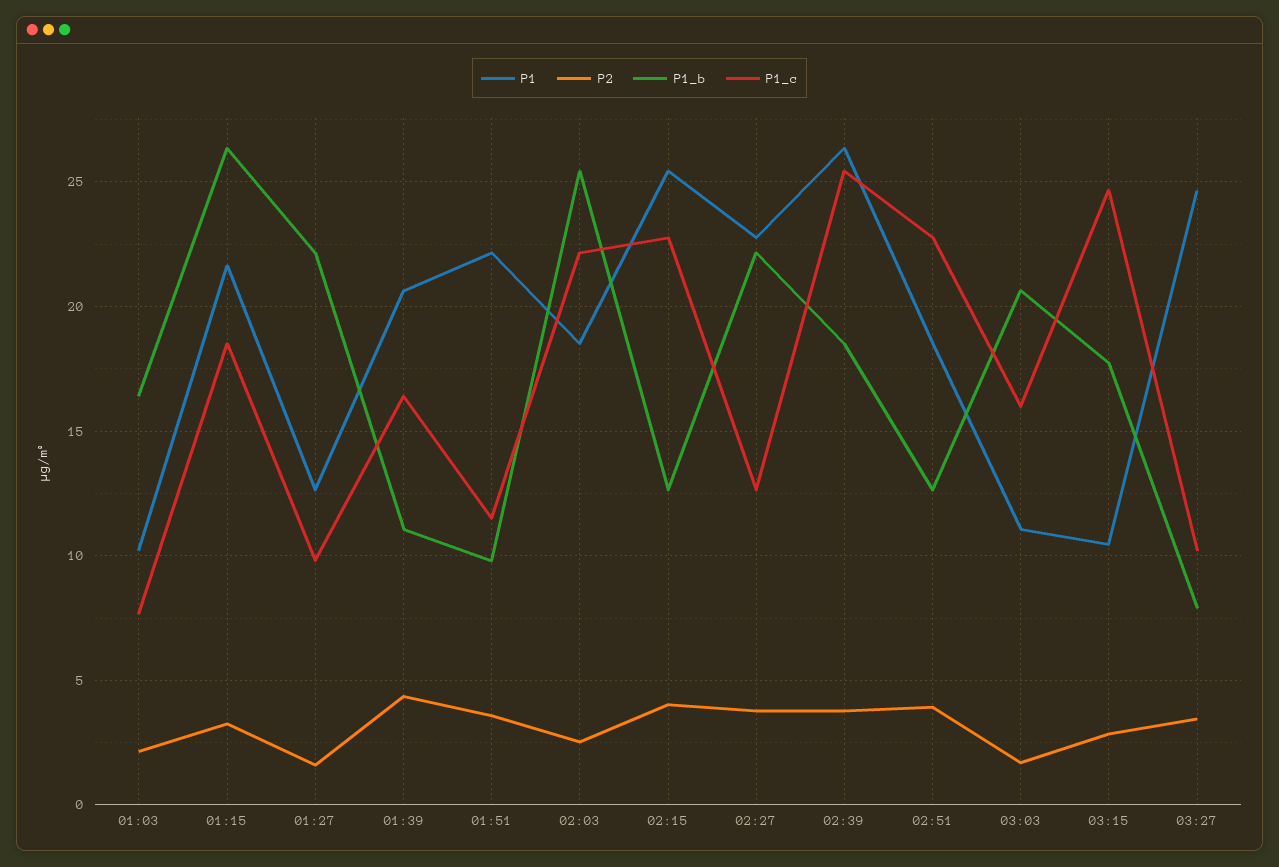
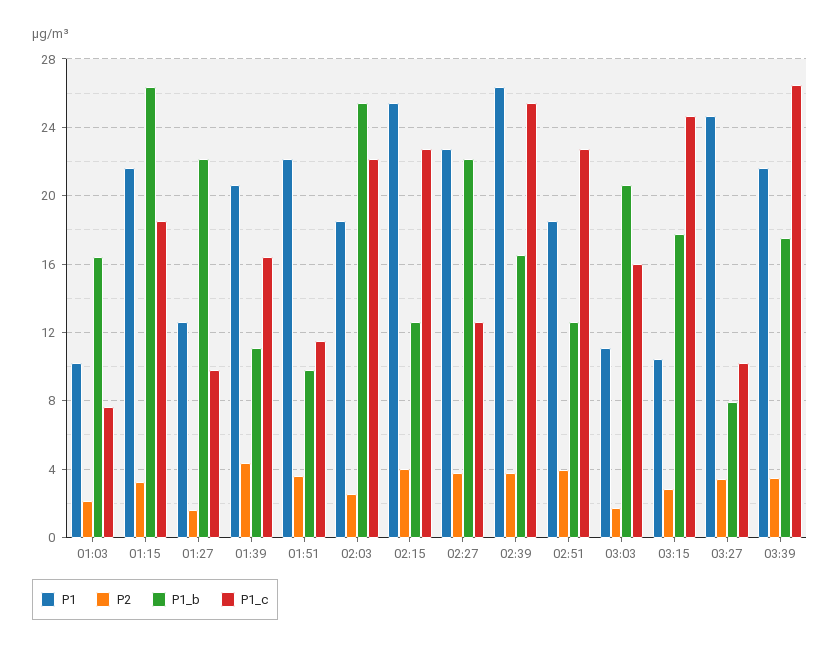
P1_b, 02:39: 18.5 -> 16.5
P1, 03:39: none -> 21.5
P2, 03:39: none -> 3.5
P1_b, 03:39: none -> 17.5
P1_c, 03:39: none -> 26.5

